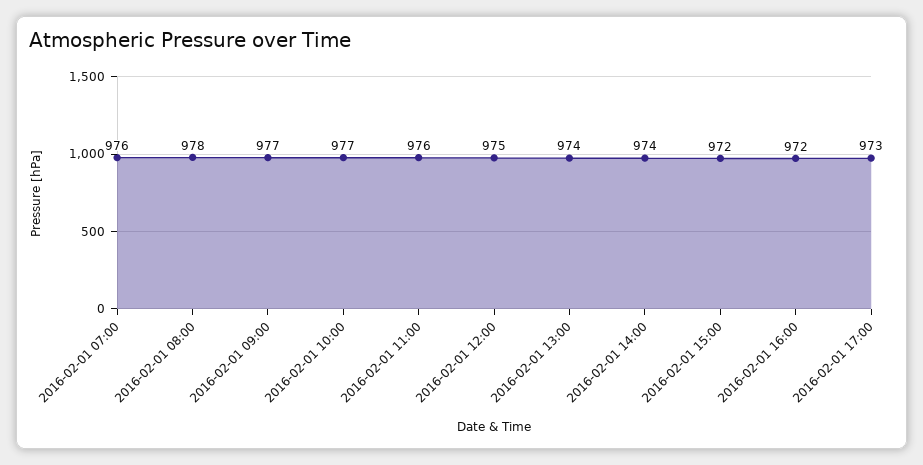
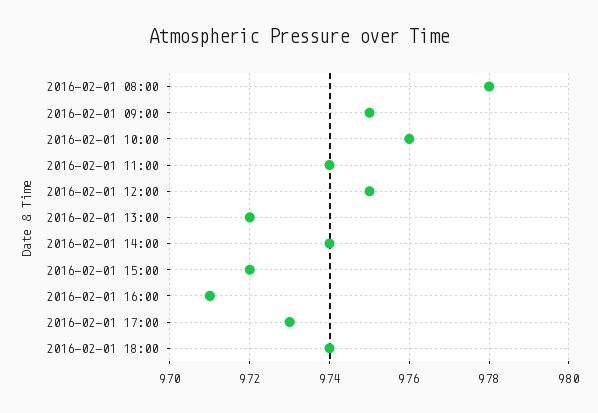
2016-02-01 07:00: 976 -> none
2016-02-01 09:00: 977 -> 975
2016-02-01 10:00: 977 -> 976
2016-02-01 11:00: 976 -> 974
2016-02-01 13:00: 974 -> 972
2016-02-01 16:00: 972 -> 971
2016-02-01 18:00: none -> 974

